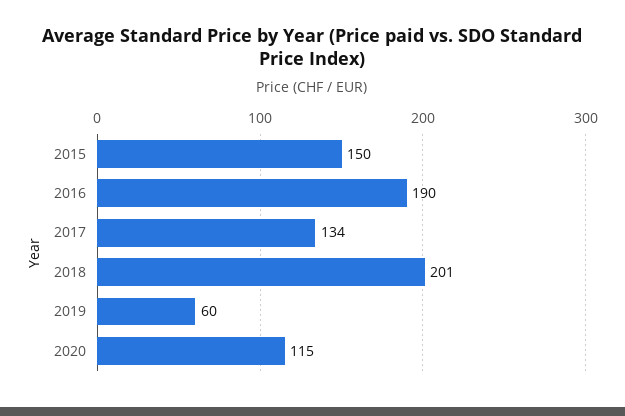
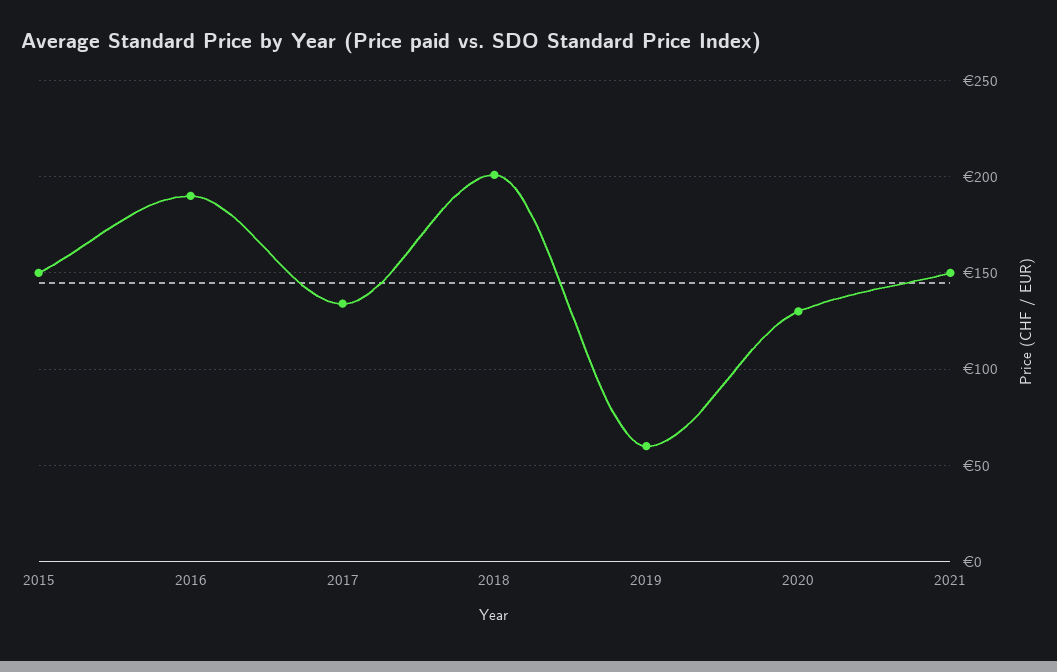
2020: 115 -> 130
2021: none -> 150

